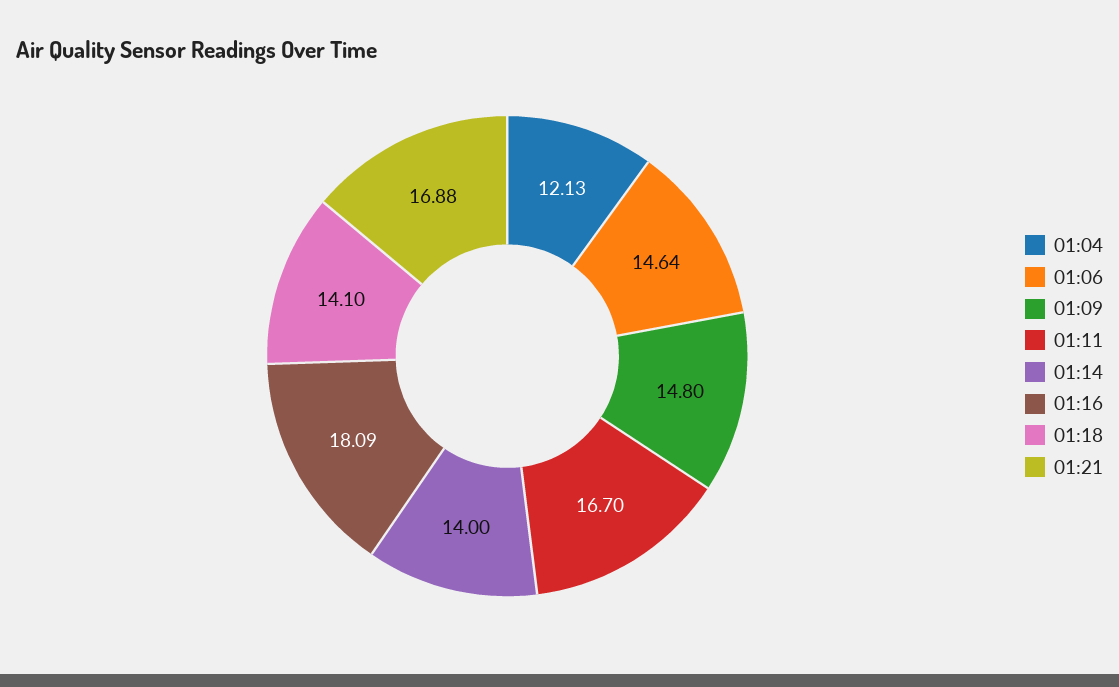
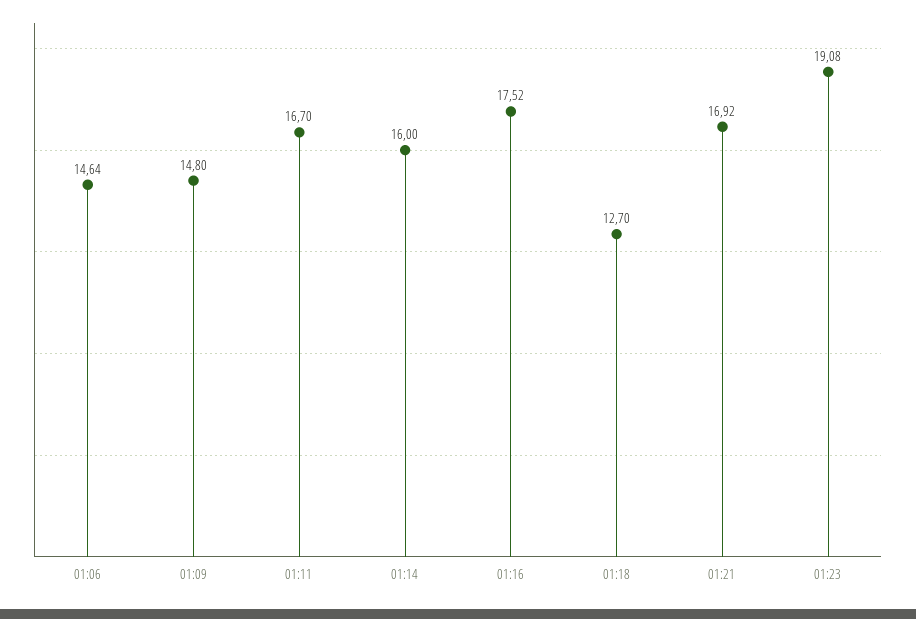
01:04: 12.13 -> none
01:14: 14 -> 16
01:16: 18.09 -> 17.52
01:18: 14.1 -> 12.7
01:21: 16.88 -> 16.92
01:23: none -> 19.08

